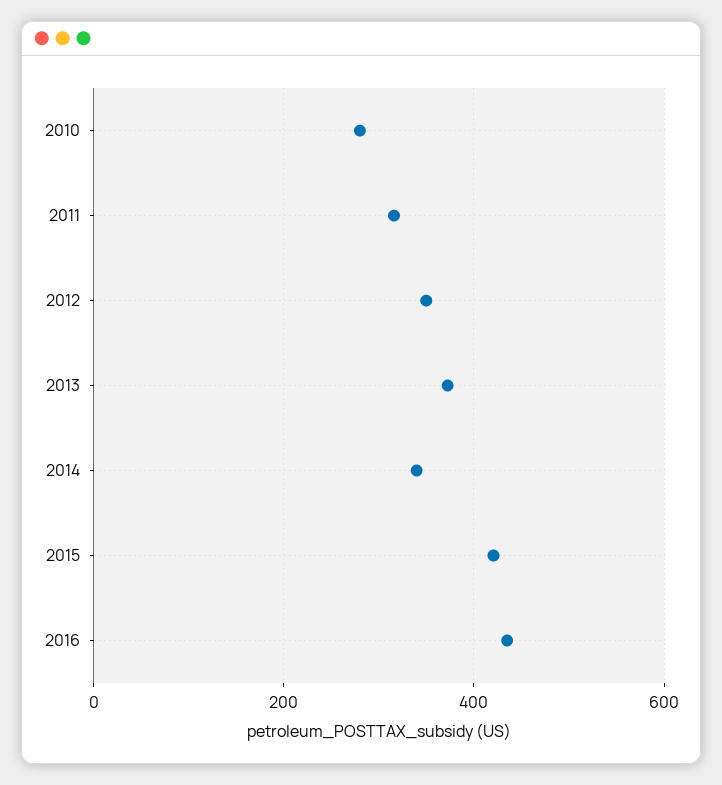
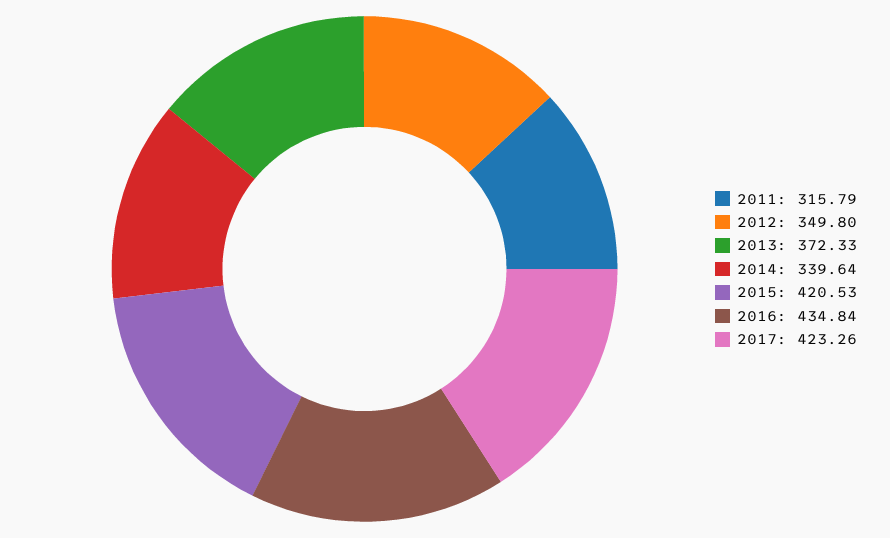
2010: 280 -> none
2017: none -> 423.26

